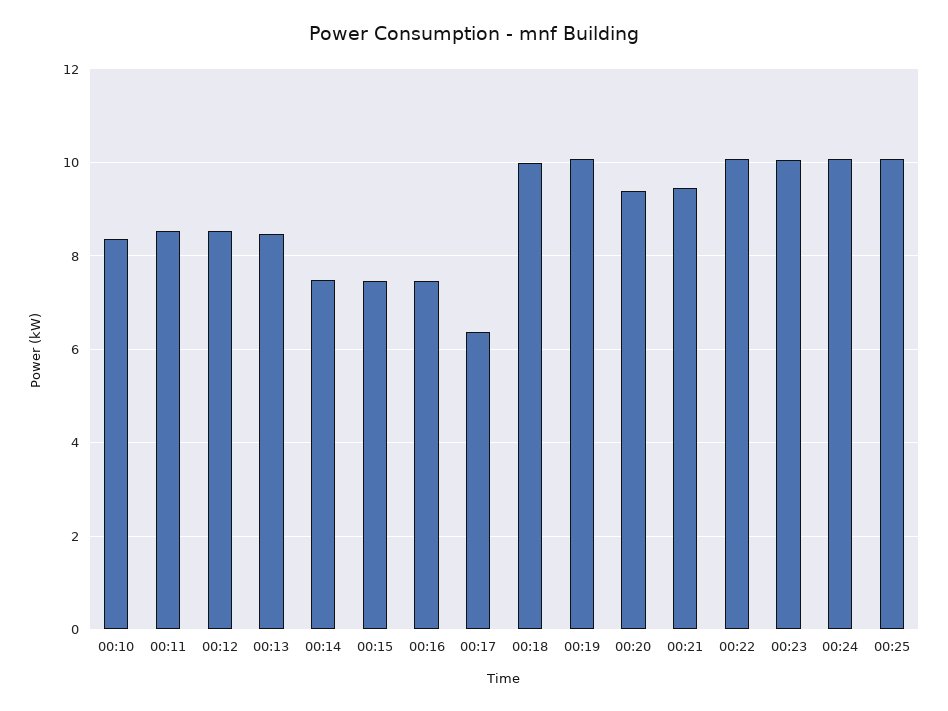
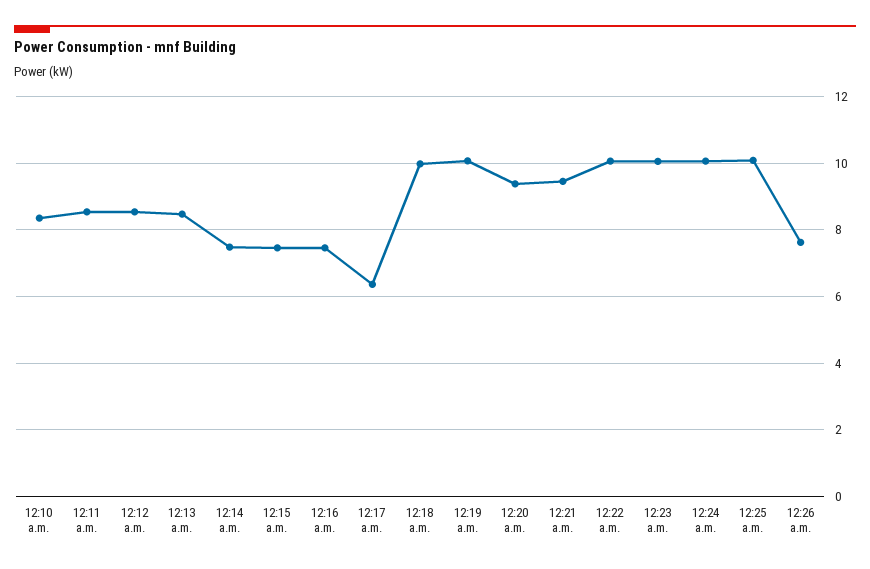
12:26 a.m.: none -> 7.6

